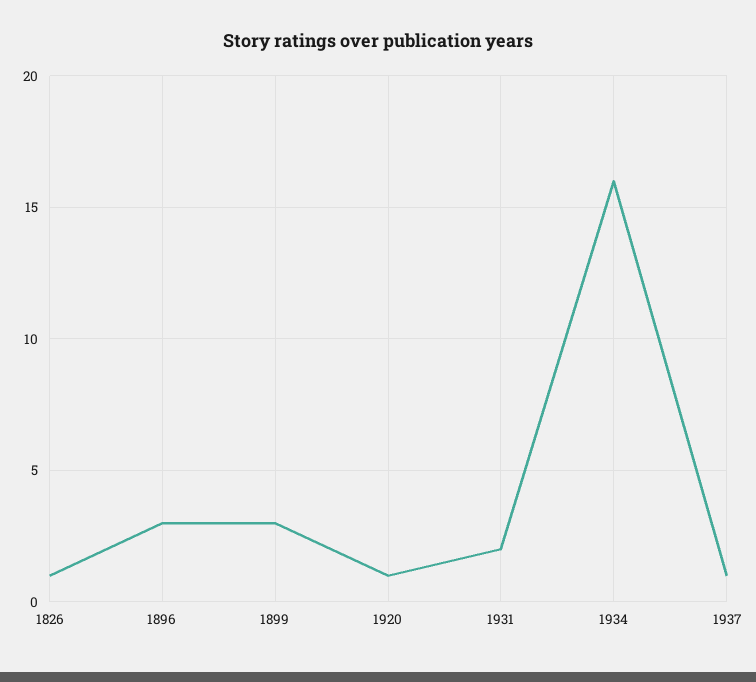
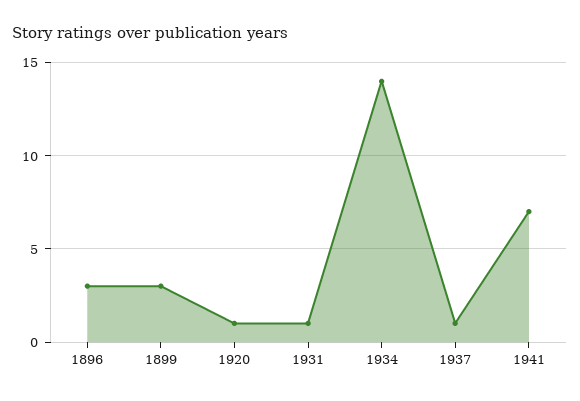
1826: 1 -> none
1931: 2 -> 1
1934: 16 -> 14
1941: none -> 7

